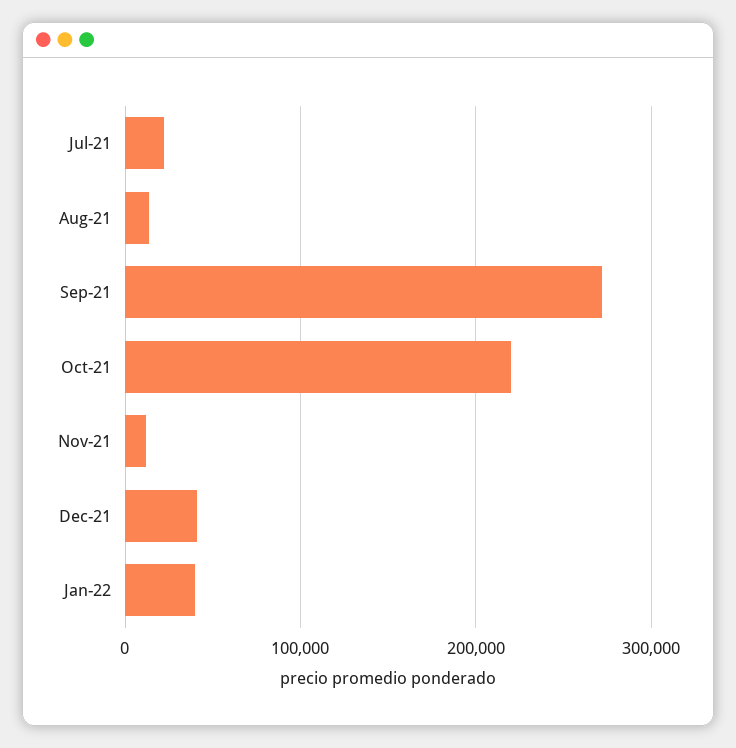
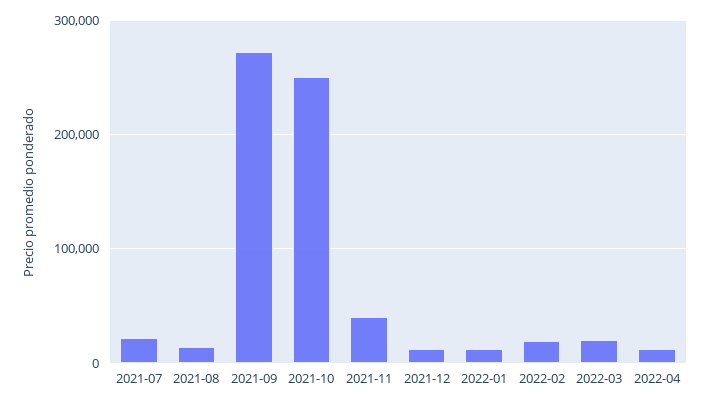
Oct-21: 220000 -> 250000
Nov-21: 10000 -> 40000
Dec-21: 40000 -> 10000
Jan-22: 40000 -> 10000
2022-02: none -> 20000
2022-03: none -> 20000
2022-04: none -> 10000

